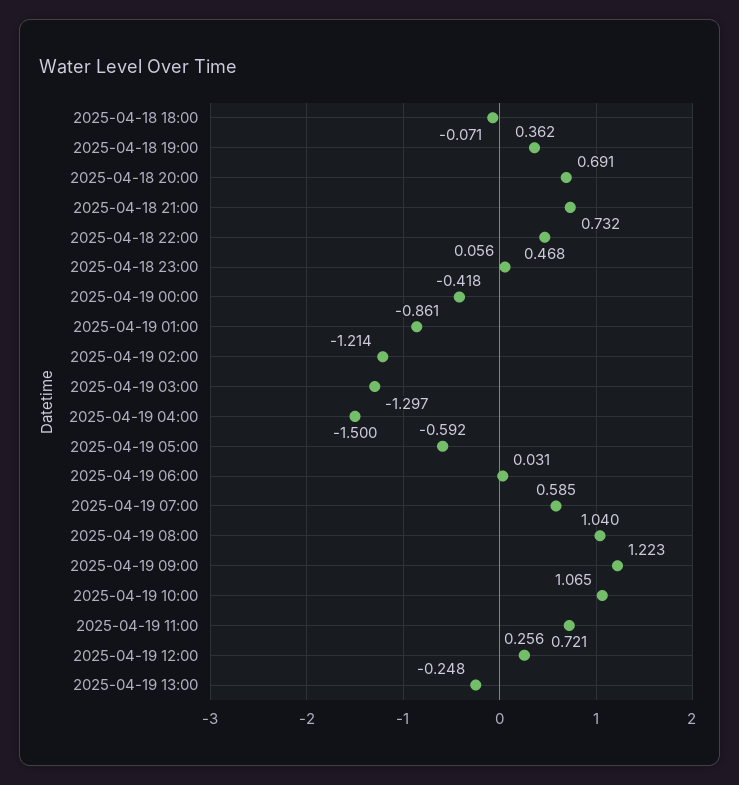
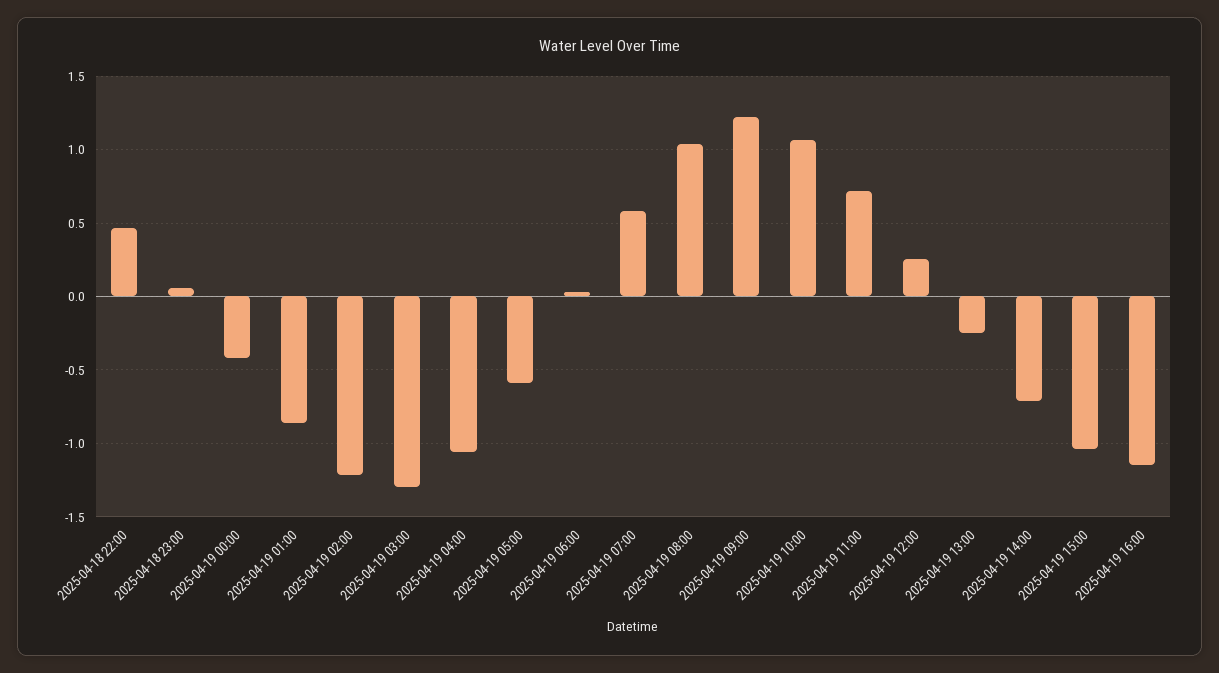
2025-04-18 18:00: -0.071 -> none
2025-04-18 19:00: 0.362 -> none
2025-04-18 20:00: 0.691 -> none
2025-04-18 21:00: 0.732 -> none
2025-04-19 04:00: -1.5 -> -1.05
2025-04-19 14:00: none -> -0.7
2025-04-19 15:00: none -> -1.05
2025-04-19 16:00: none -> -1.15

